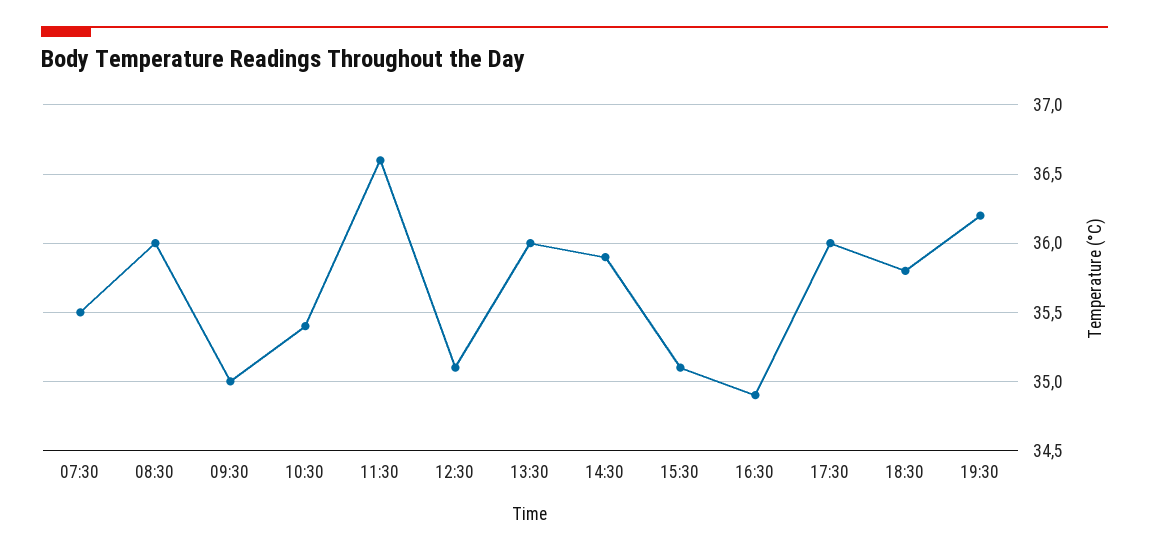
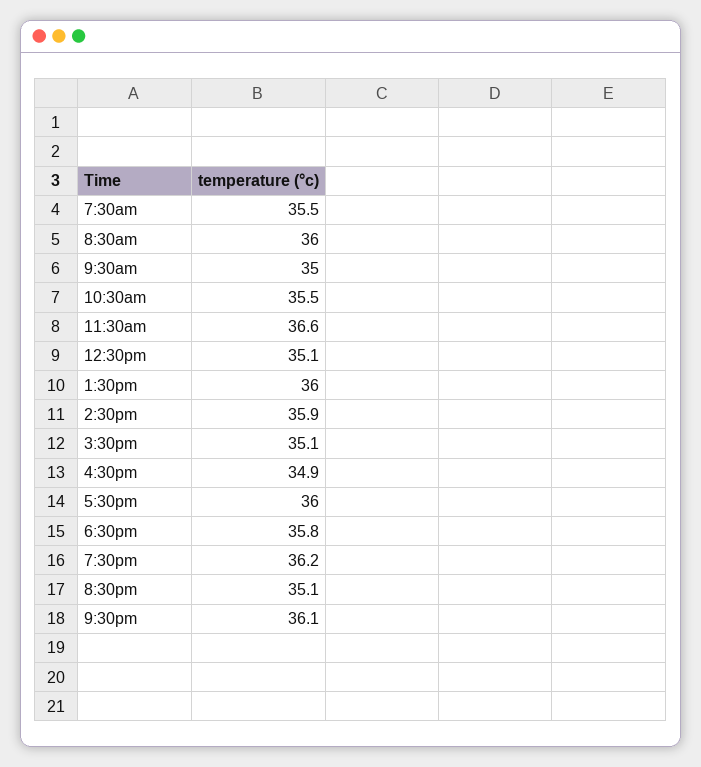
10:30: 35.4 -> 35.5
8:30pm: none -> 35.1
9:30pm: none -> 36.1

